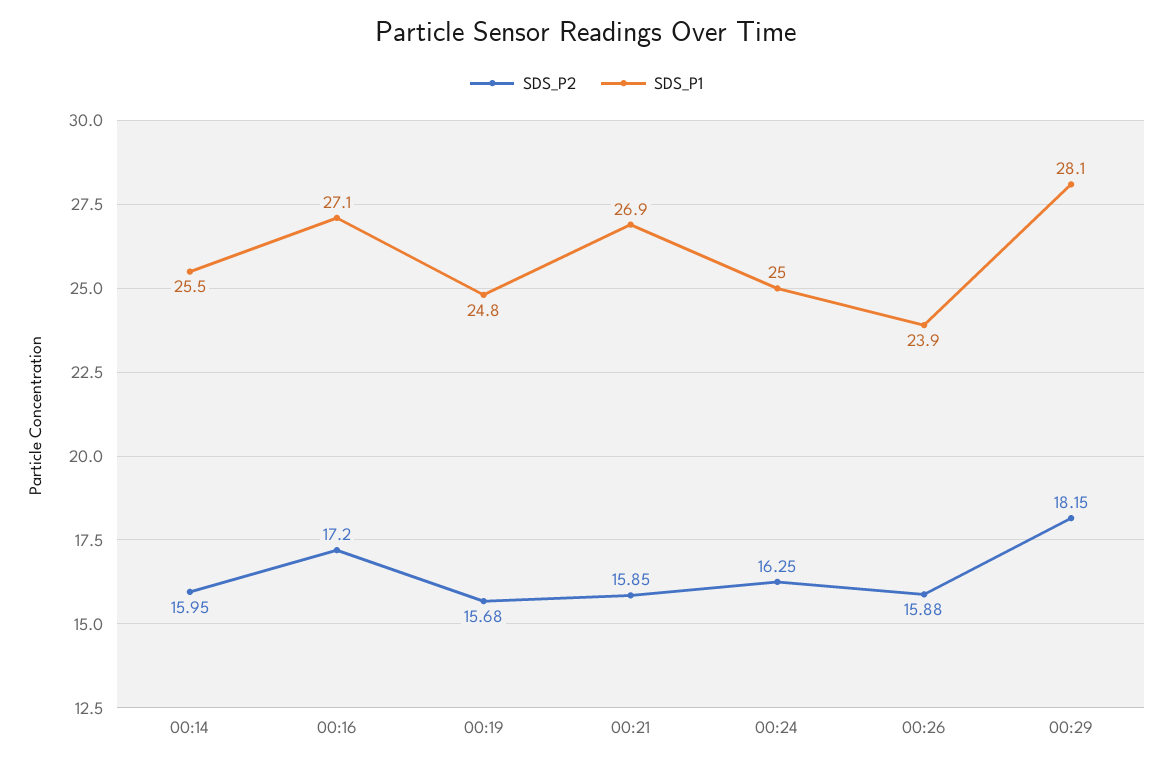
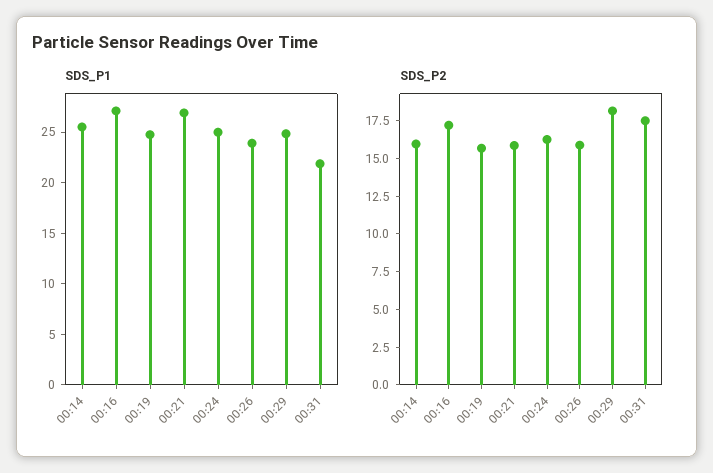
SDS_P1, 00:29: 28.1 -> 25
SDS_P1, 00:31: none -> 22
SDS_P2, 00:31: none -> 17.5

